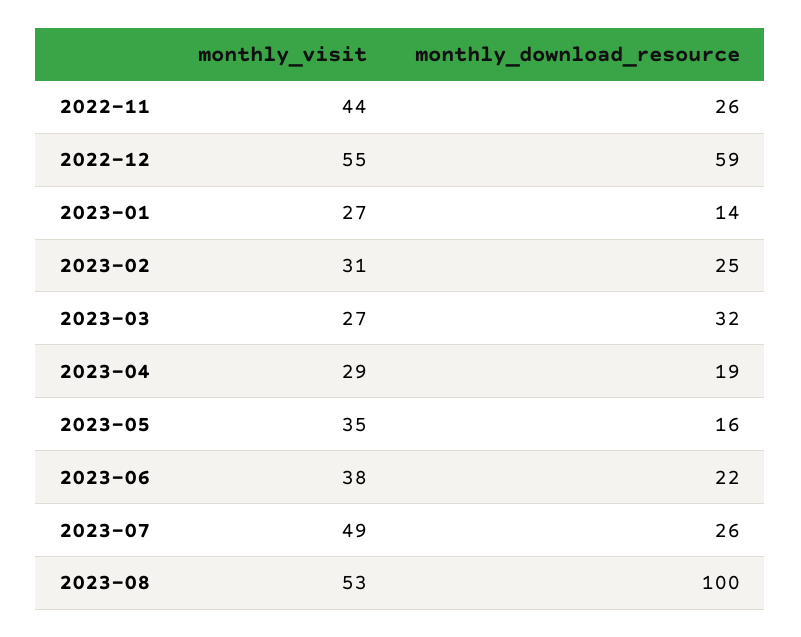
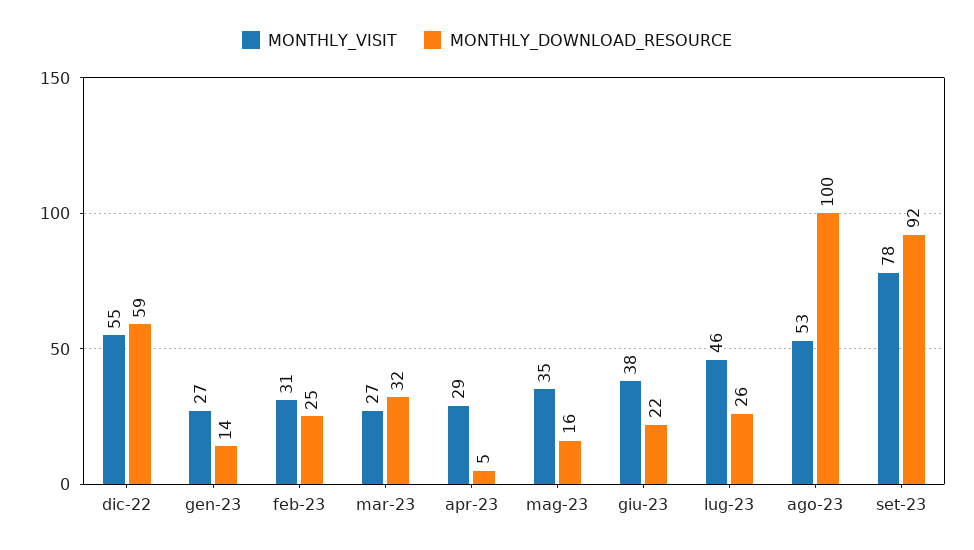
monthly_visit, 2022-11: 44 -> none
monthly_download_resource, 2022-11: 26 -> none
monthly_download_resource, 2023-04: 19 -> 5
monthly_visit, 2023-07: 49 -> 46
monthly_visit, set-23: none -> 78
monthly_download_resource, set-23: none -> 92

